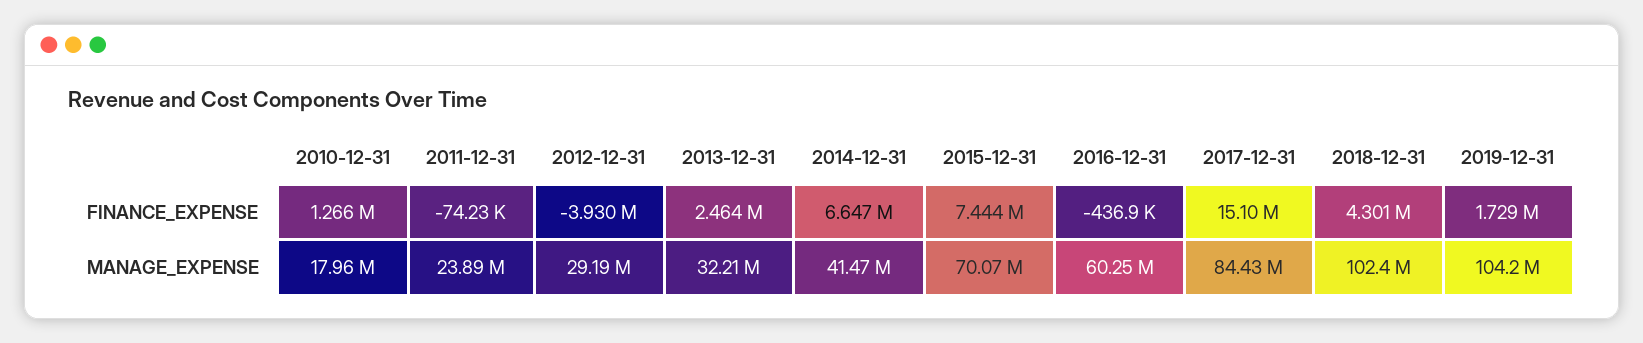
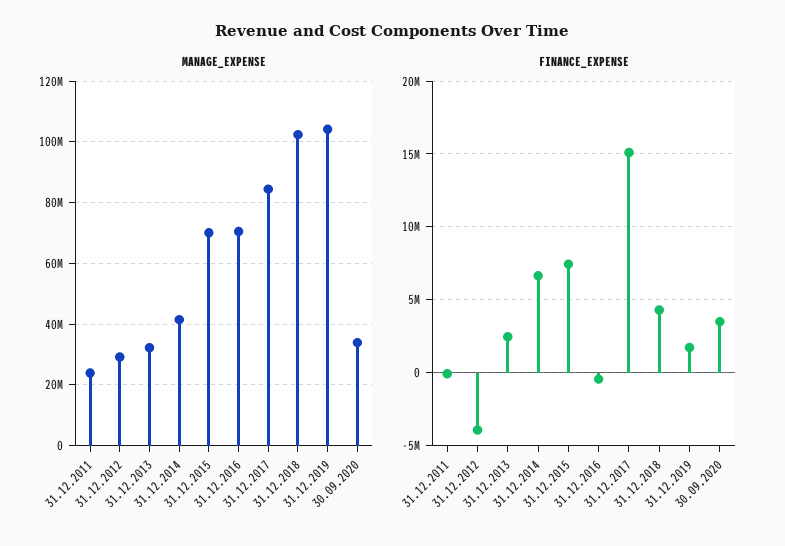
FINANCE_EXPENSE, 2010-12-31: 1266000 -> none
MANAGE_EXPENSE, 2010-12-31: 17960000 -> none
MANAGE_EXPENSE, 2016-12-31: 60250000 -> 70000000
MANAGE_EXPENSE, 30.09.2020: none -> 34000000
FINANCE_EXPENSE, 30.09.2020: none -> 3500000

